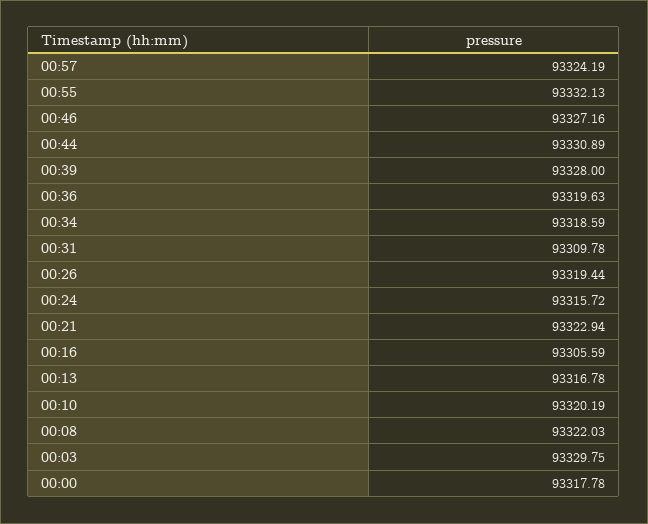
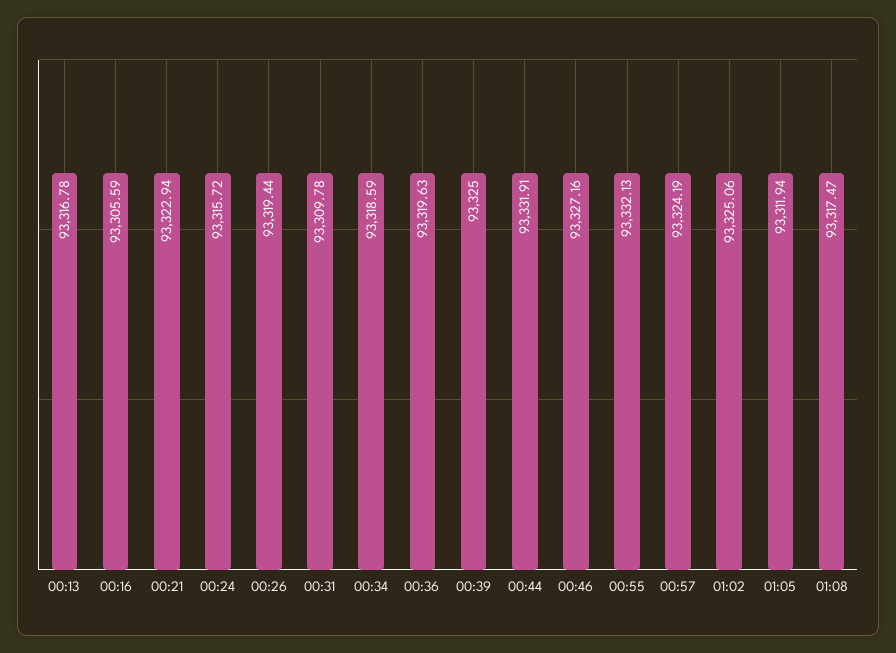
00:44: 93330.89 -> 93331.91
00:39: 93328 -> 93325
00:10: 93320.19 -> none
00:08: 93322.03 -> none
00:03: 93329.75 -> none
00:00: 93317.78 -> none
01:02: none -> 93325.06
01:05: none -> 93311.94
01:08: none -> 93317.47

